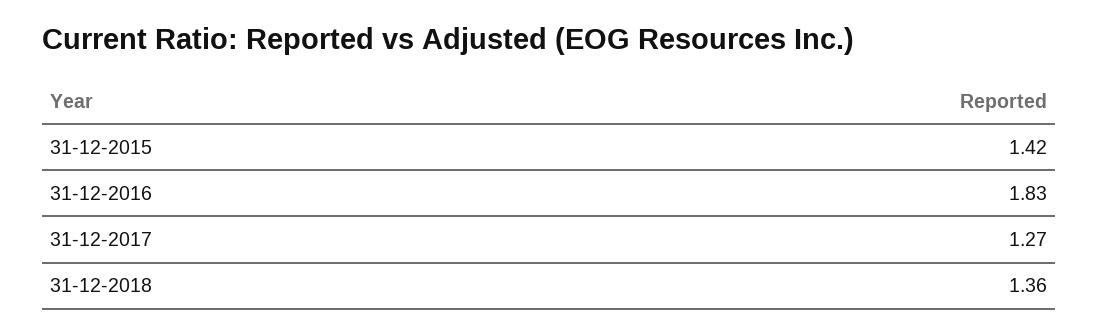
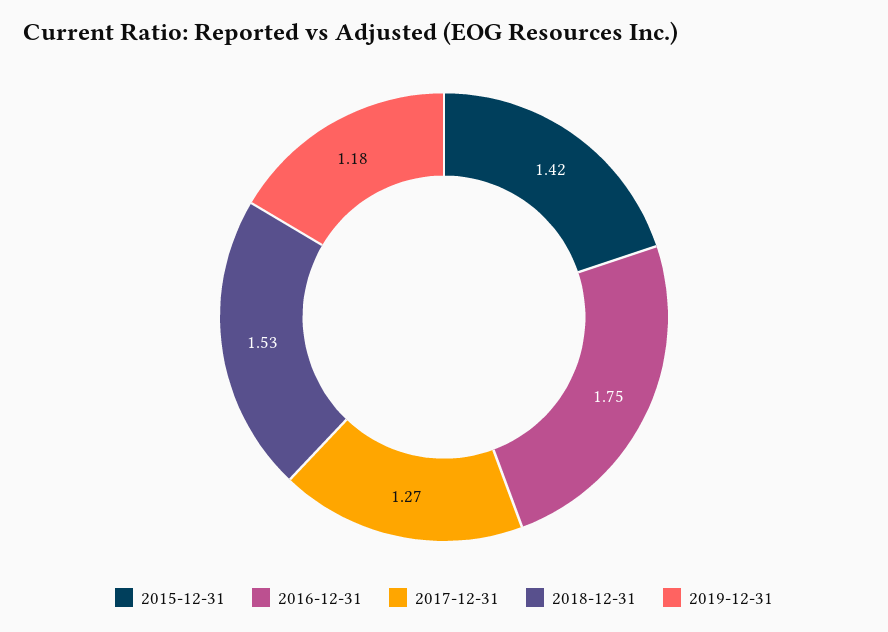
31-12-2016: 1.83 -> 1.75
31-12-2018: 1.36 -> 1.53
2019-12-31: none -> 1.18

